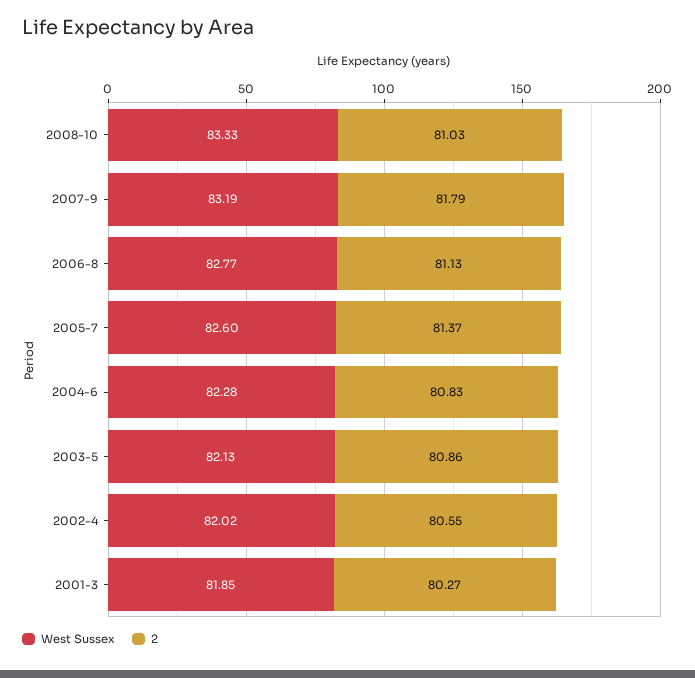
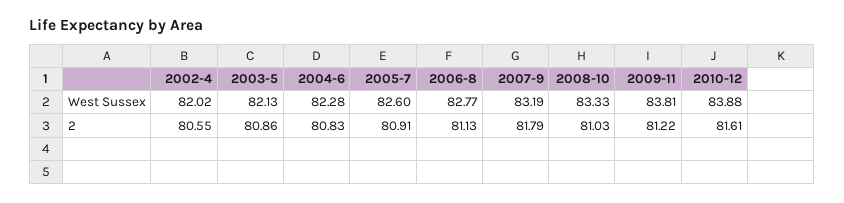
2, 2005-7: 81.37 -> 80.91
West Sussex, 2001-3: 81.85 -> none
2, 2001-3: 80.27 -> none
West Sussex, 2009-11: none -> 83.81
West Sussex, 2010-12: none -> 83.88
2, 2009-11: none -> 81.22
2, 2010-12: none -> 81.61

